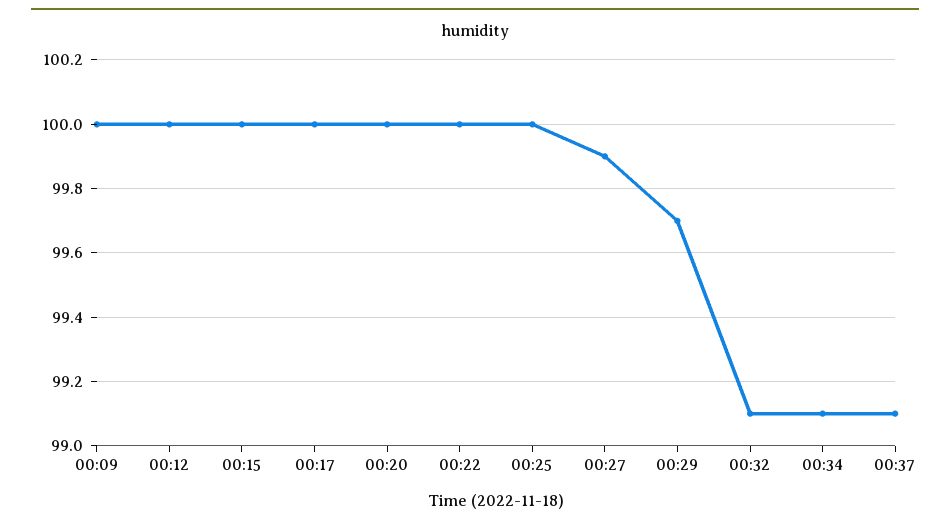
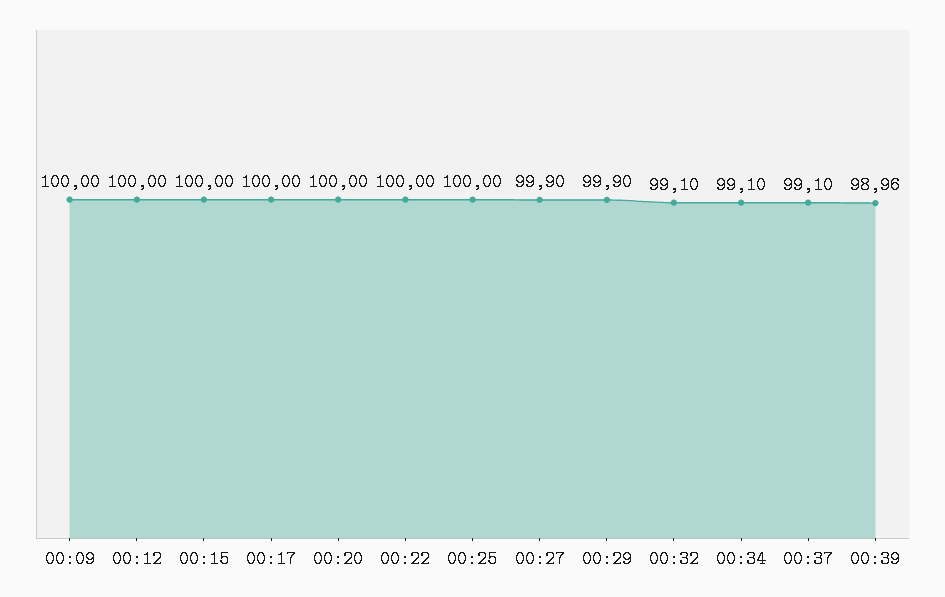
00:29: 99.7 -> 99.9
00:39: none -> 98.96

